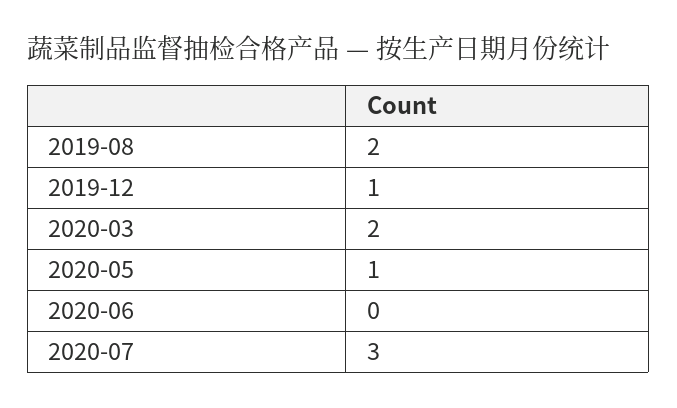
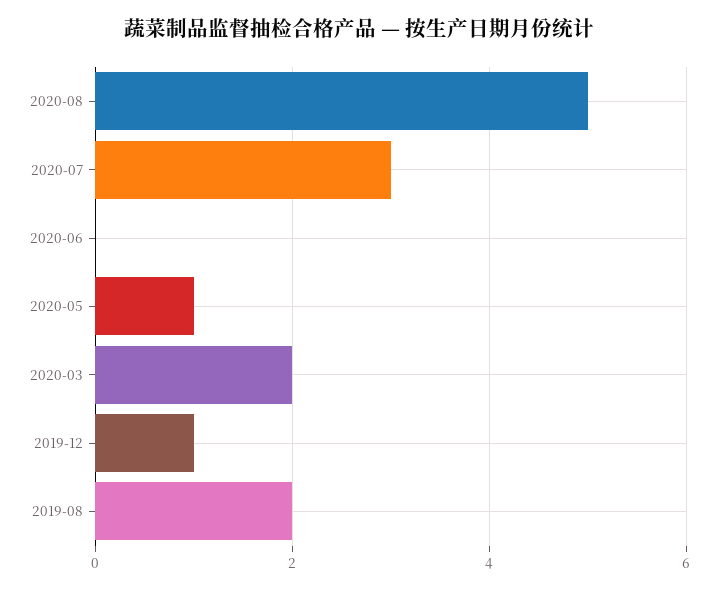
2020-08: none -> 5

